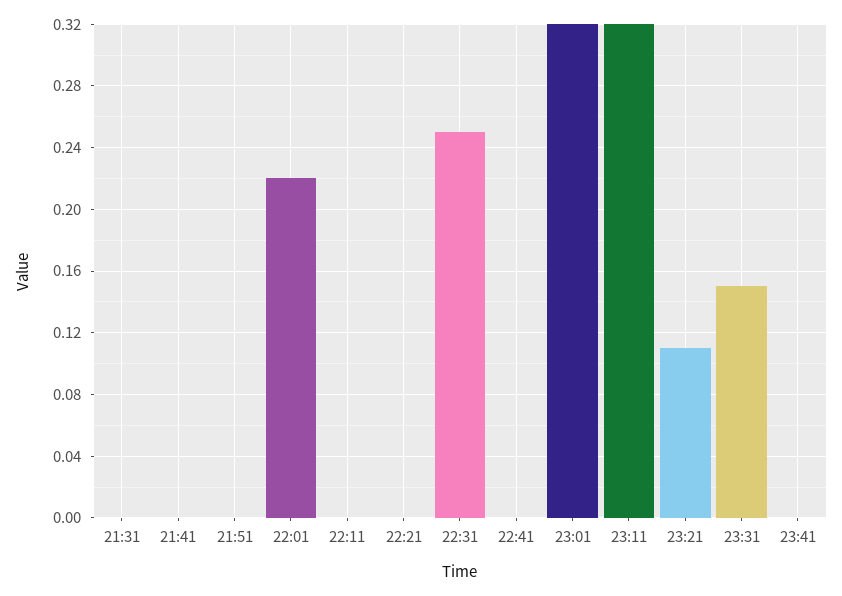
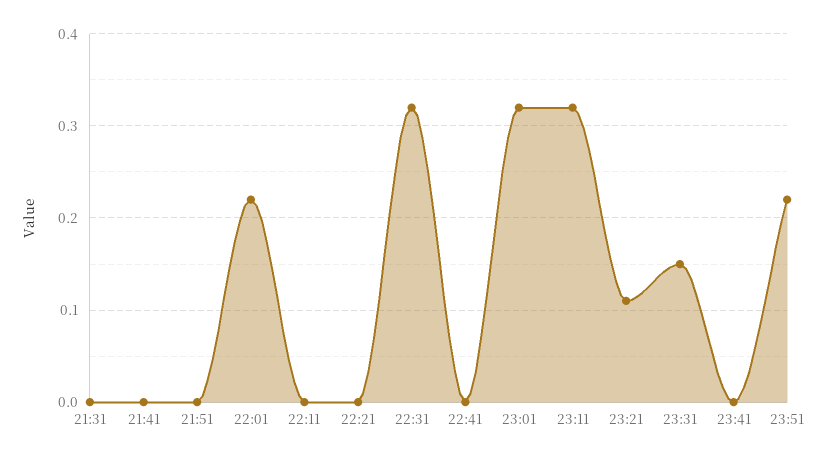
22:31: 0.25 -> 0.32
23:51: none -> 0.22

